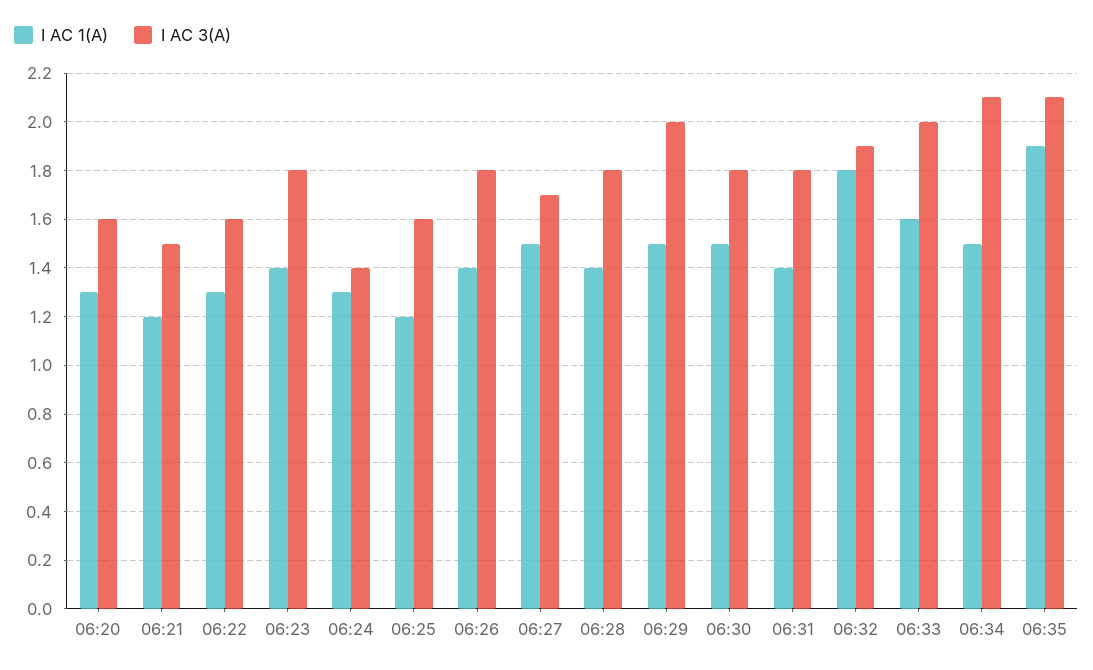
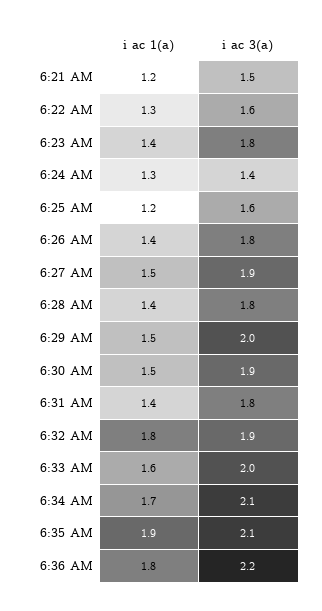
I AC 1(A), 06:20: 1.3 -> none
I AC 3(A), 06:20: 1.6 -> none
I AC 3(A), 06:27: 1.7 -> 1.9
I AC 3(A), 06:30: 1.8 -> 1.9
I AC 1(A), 06:34: 1.5 -> 1.7
I AC 1(A), 6:36 AM: none -> 1.8
I AC 3(A), 6:36 AM: none -> 2.2

